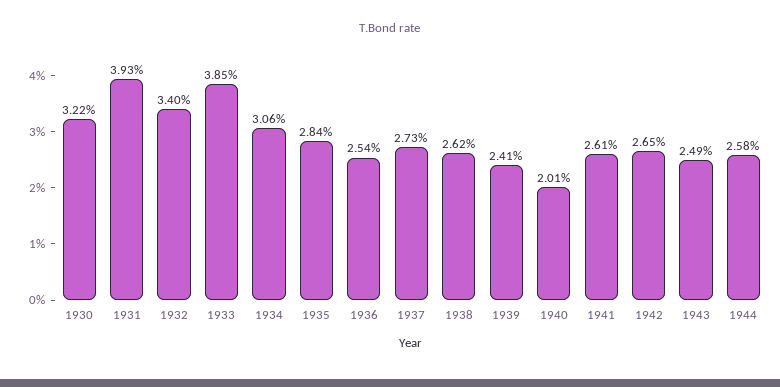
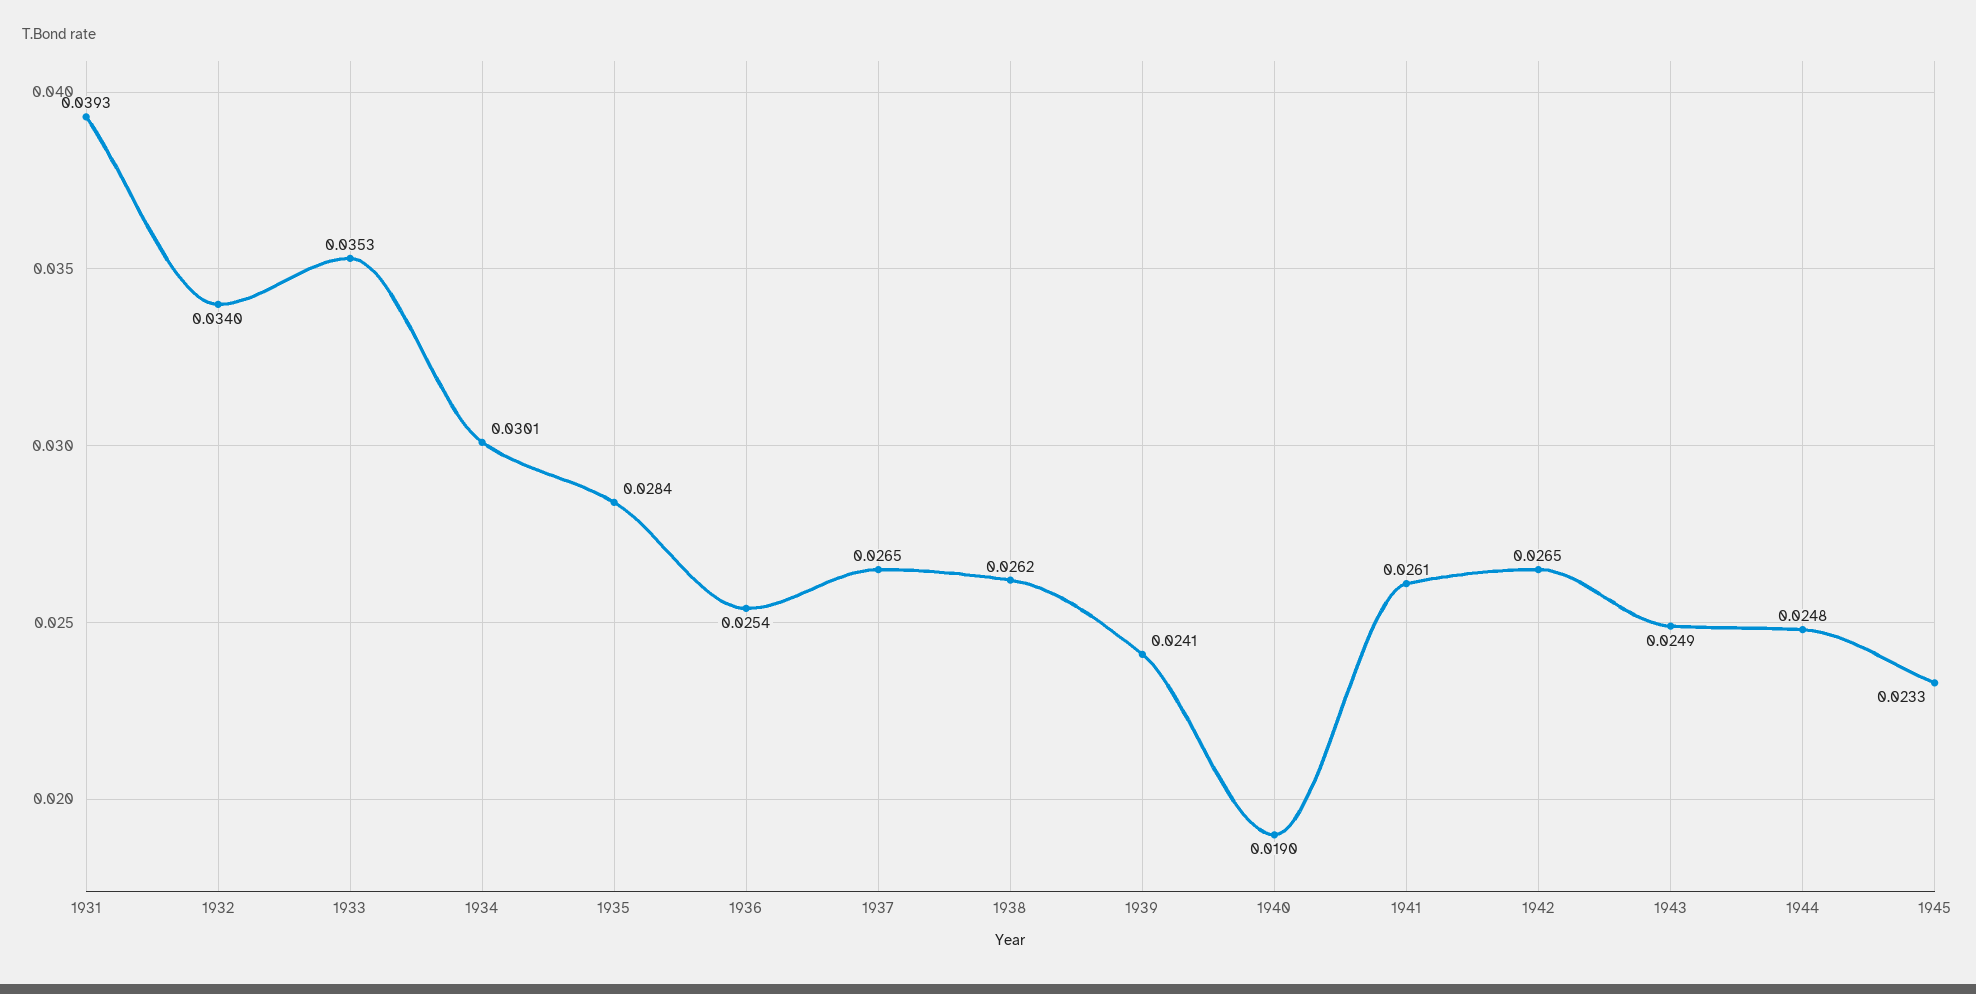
1930: 0.0322 -> none
1933: 0.0385 -> 0.0353
1934: 0.0306 -> 0.0301
1937: 0.0273 -> 0.0265
1940: 0.0201 -> 0.019
1944: 0.0258 -> 0.0248
1945: none -> 0.0233

